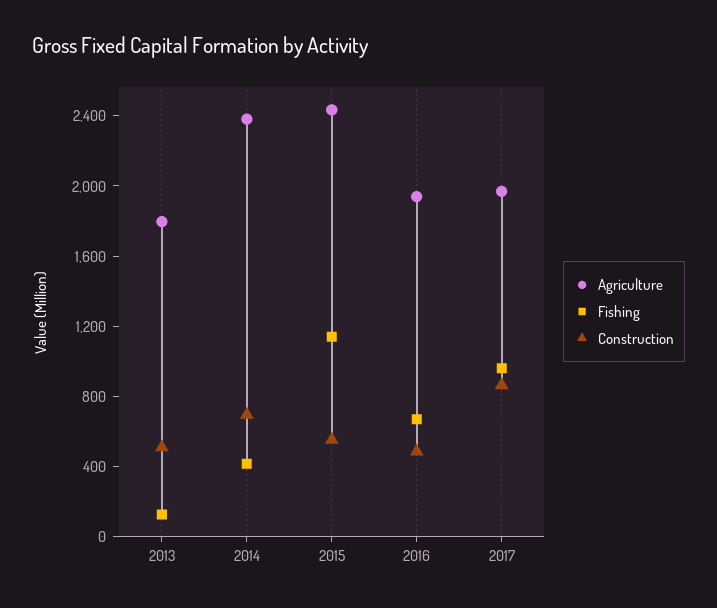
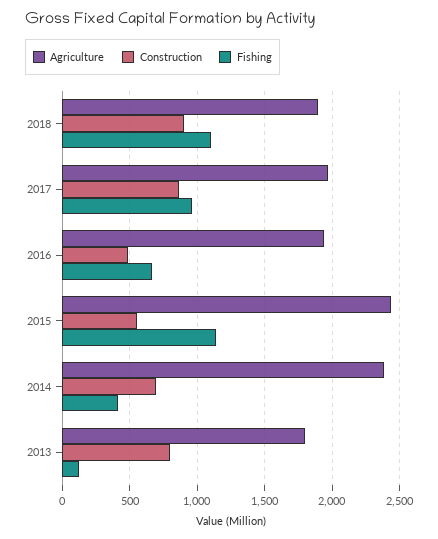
Construction, 2013: 500 -> 800
Agriculture, 2018: none -> 1900
Construction, 2018: none -> 900
Fishing, 2018: none -> 1100

